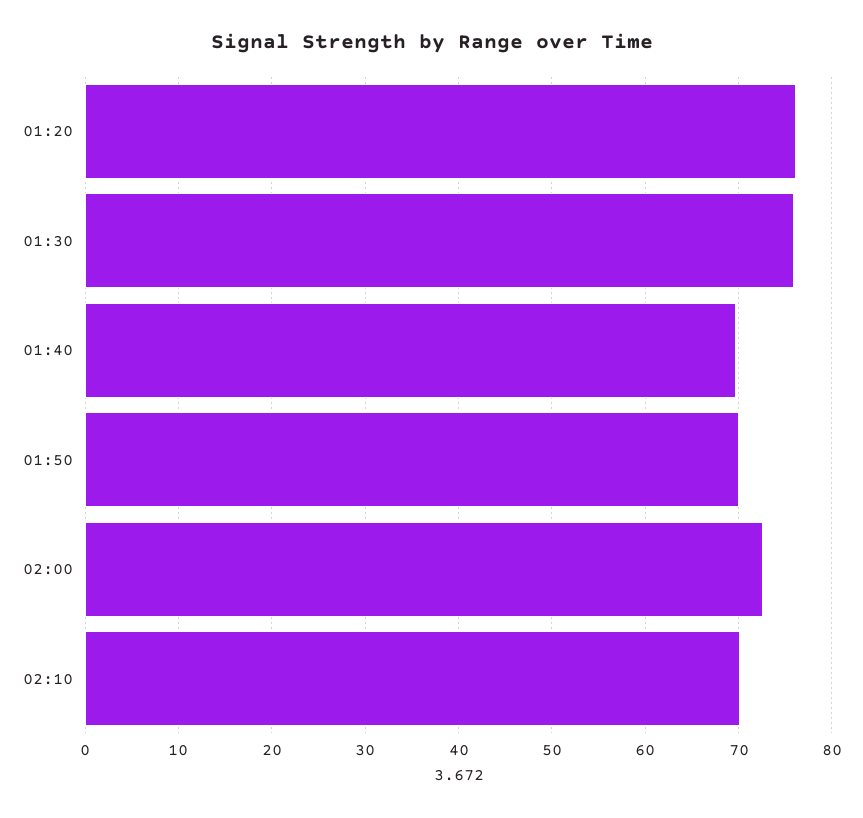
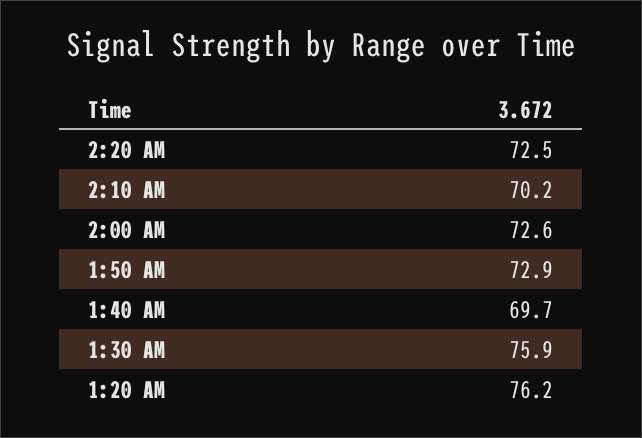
01:50: 70 -> 72.9
2:20 AM: none -> 72.5

